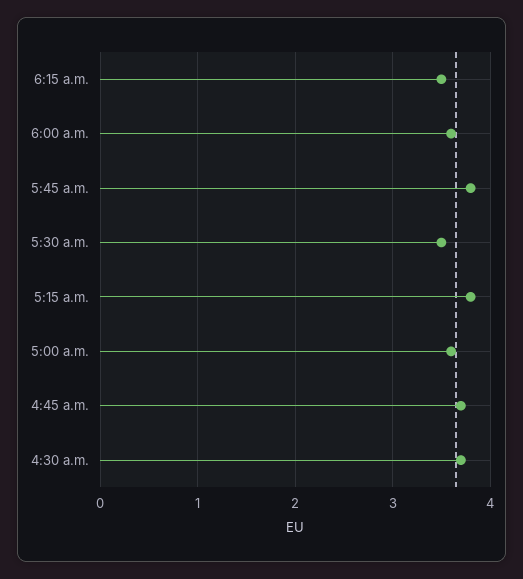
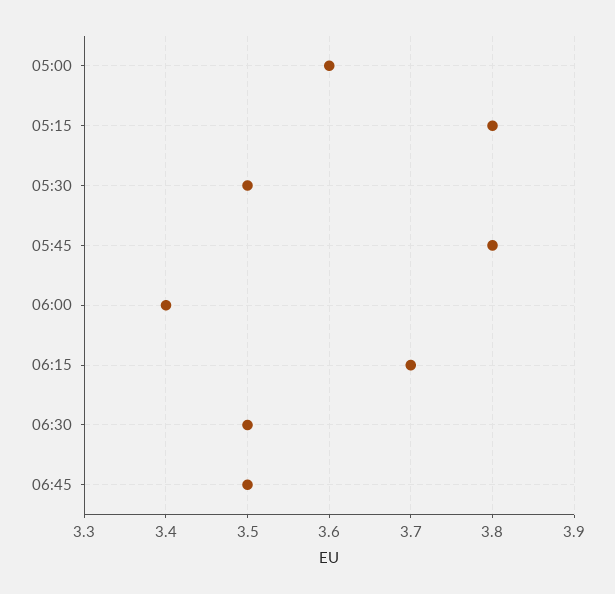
6:15 a.m.: 3.5 -> 3.7
6:00 a.m.: 3.6 -> 3.4
4:45 a.m.: 3.7 -> none
4:30 a.m.: 3.7 -> none
06:30: none -> 3.5
06:45: none -> 3.5

